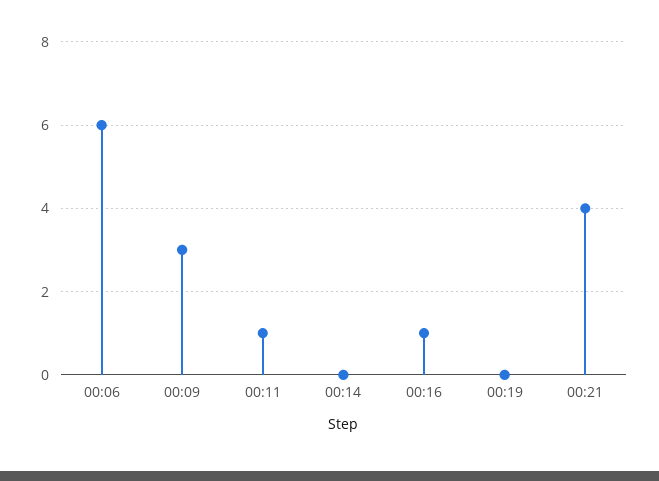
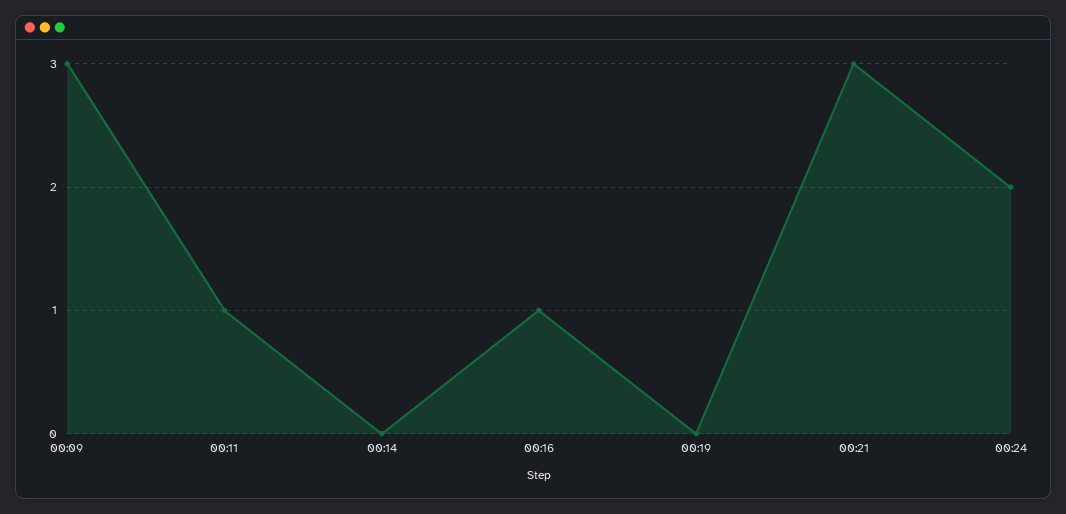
00:06: 6 -> none
00:21: 4 -> 3
00:24: none -> 2

